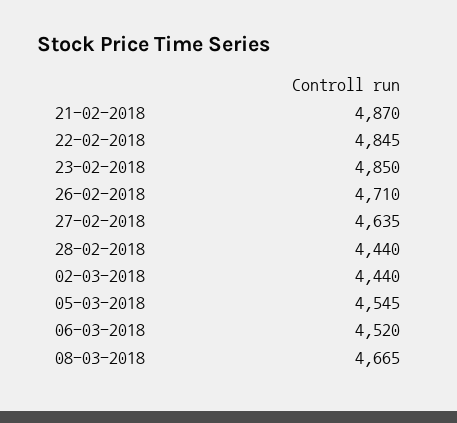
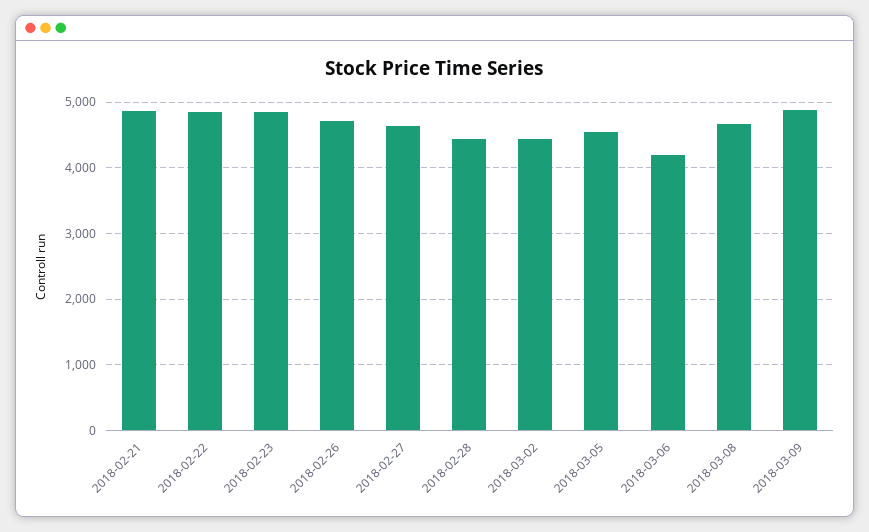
06-03-2018: 4520 -> 4200
2018-03-09: none -> 4900

